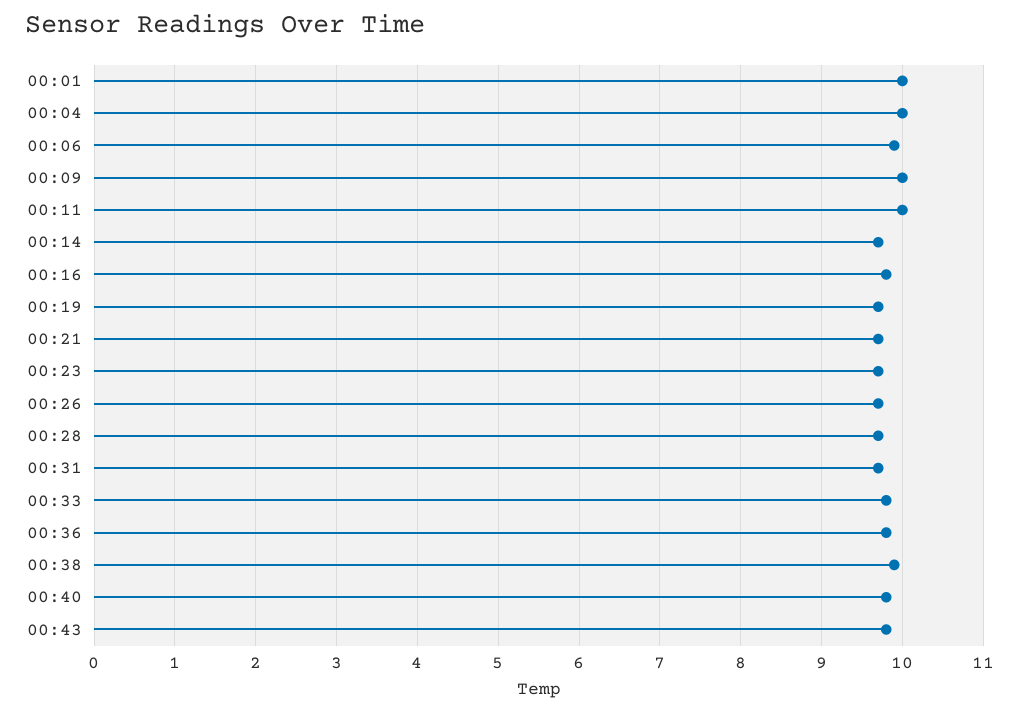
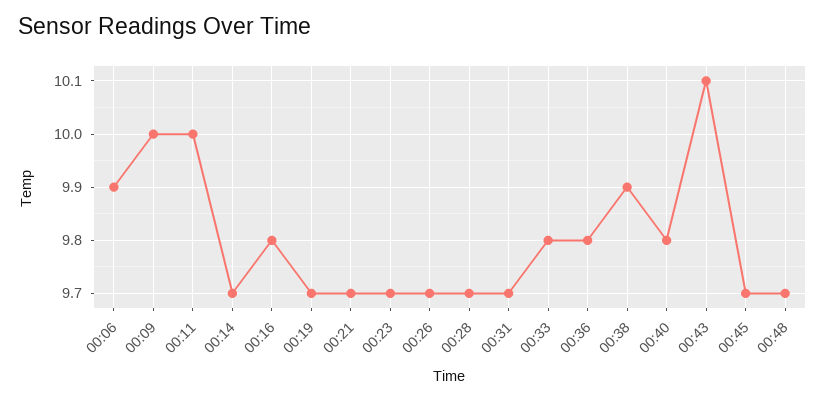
00:01: 10 -> none
00:04: 10 -> none
00:43: 9.8 -> 10.1
00:45: none -> 9.7
00:48: none -> 9.7

